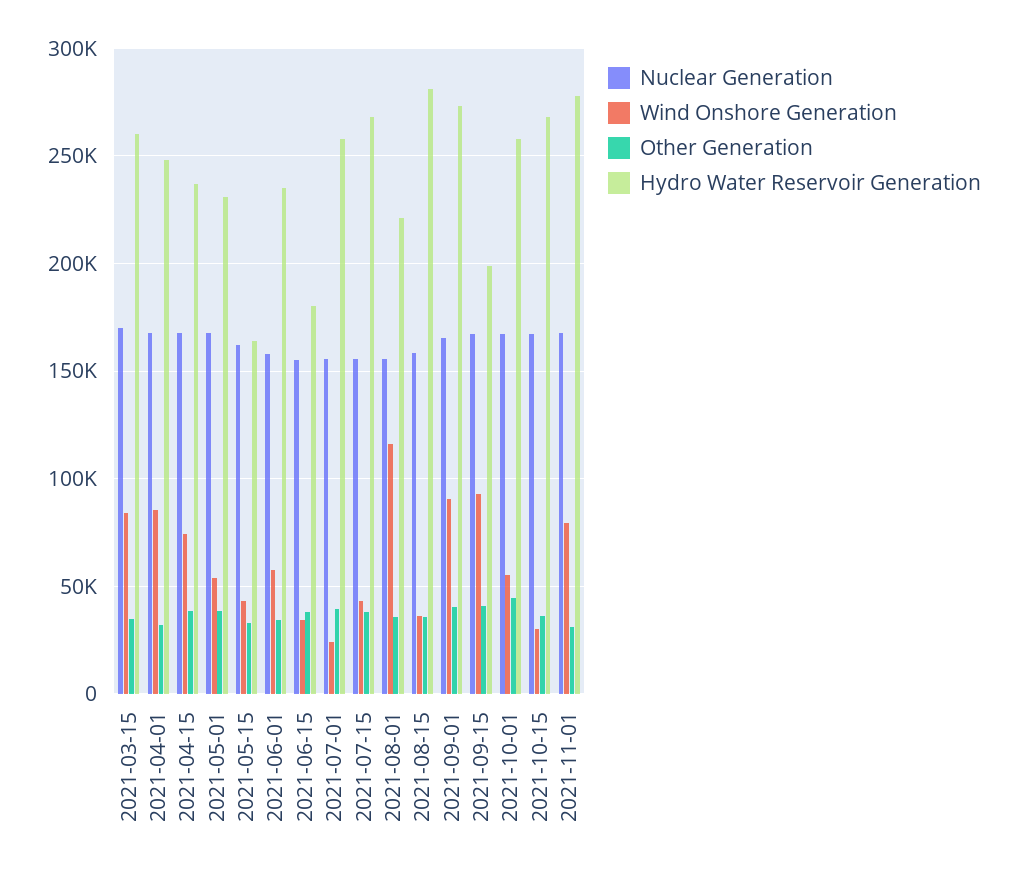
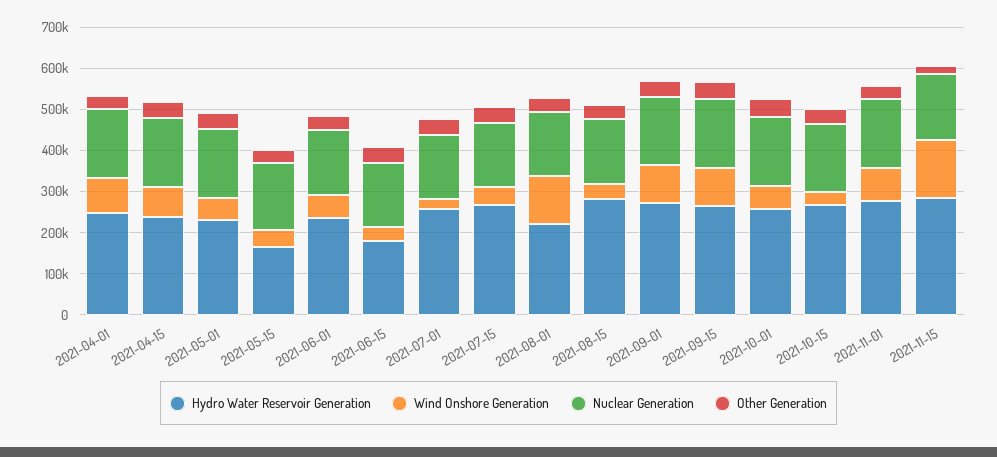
Nuclear Generation, 2021-03-15: 170000 -> none
Wind Onshore Generation, 2021-03-15: 85000 -> none
Other Generation, 2021-03-15: 35000 -> none
Hydro Water Reservoir Generation, 2021-03-15: 260000 -> none
Hydro Water Reservoir Generation, 2021-09-15: 200000 -> 260000
Hydro Water Reservoir Generation, 2021-11-15: none -> 280000
Wind Onshore Generation, 2021-11-15: none -> 140000
Nuclear Generation, 2021-11-15: none -> 160000
Other Generation, 2021-11-15: none -> 20000

